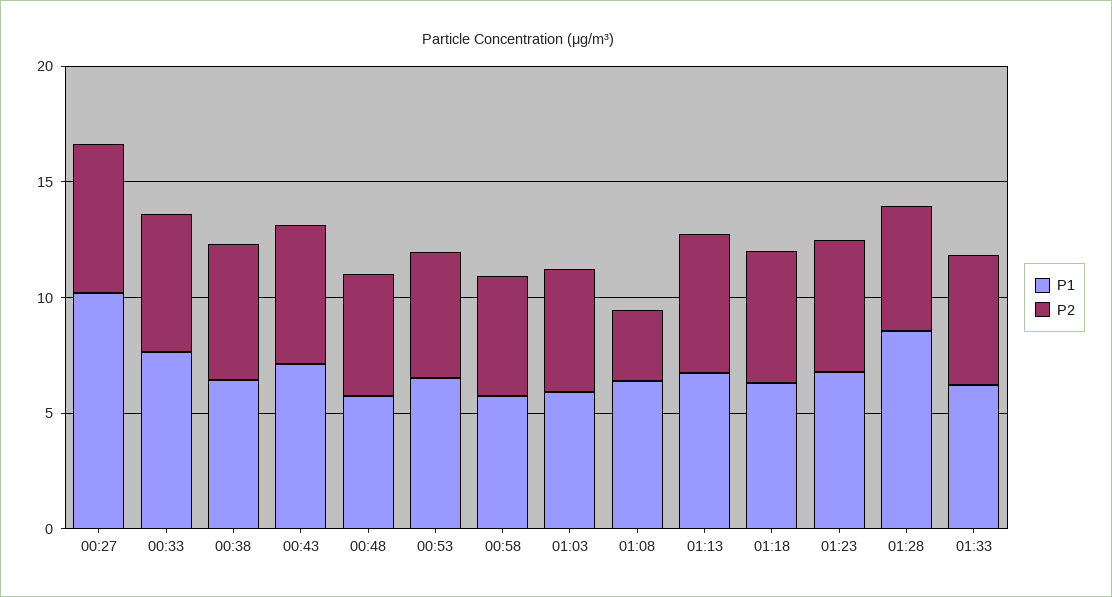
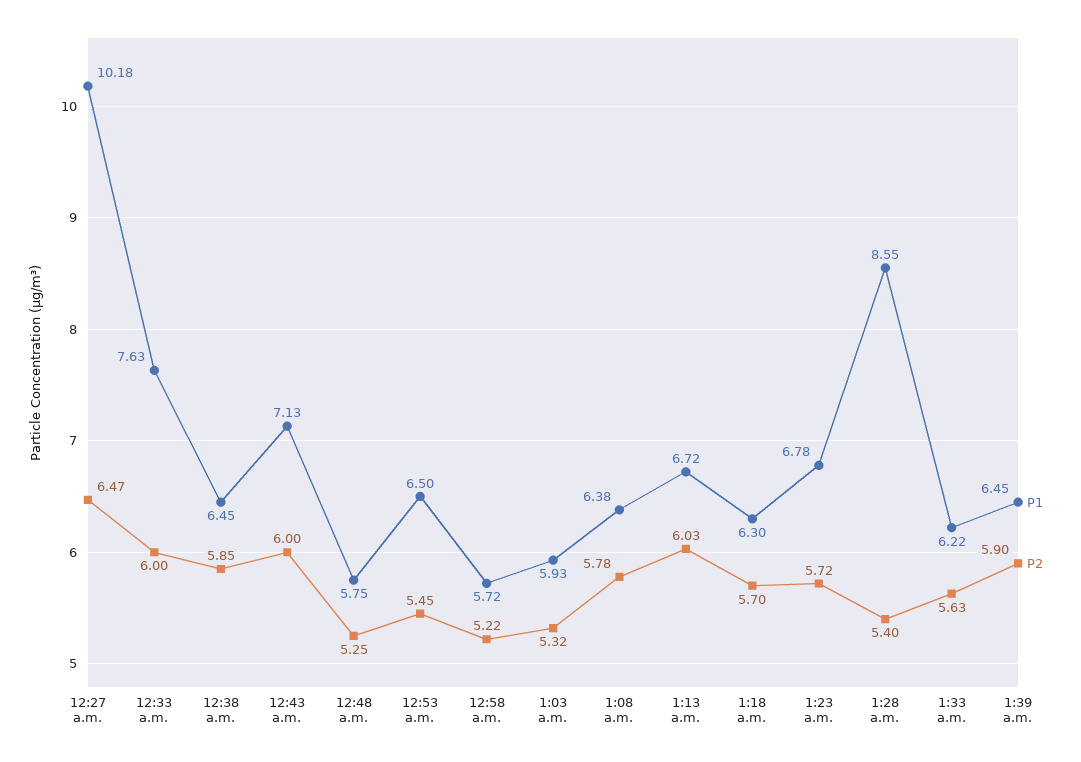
P2, 01:08: 3 -> 5.78
P1, 1:39 a.m.: none -> 6.45
P2, 1:39 a.m.: none -> 5.9

